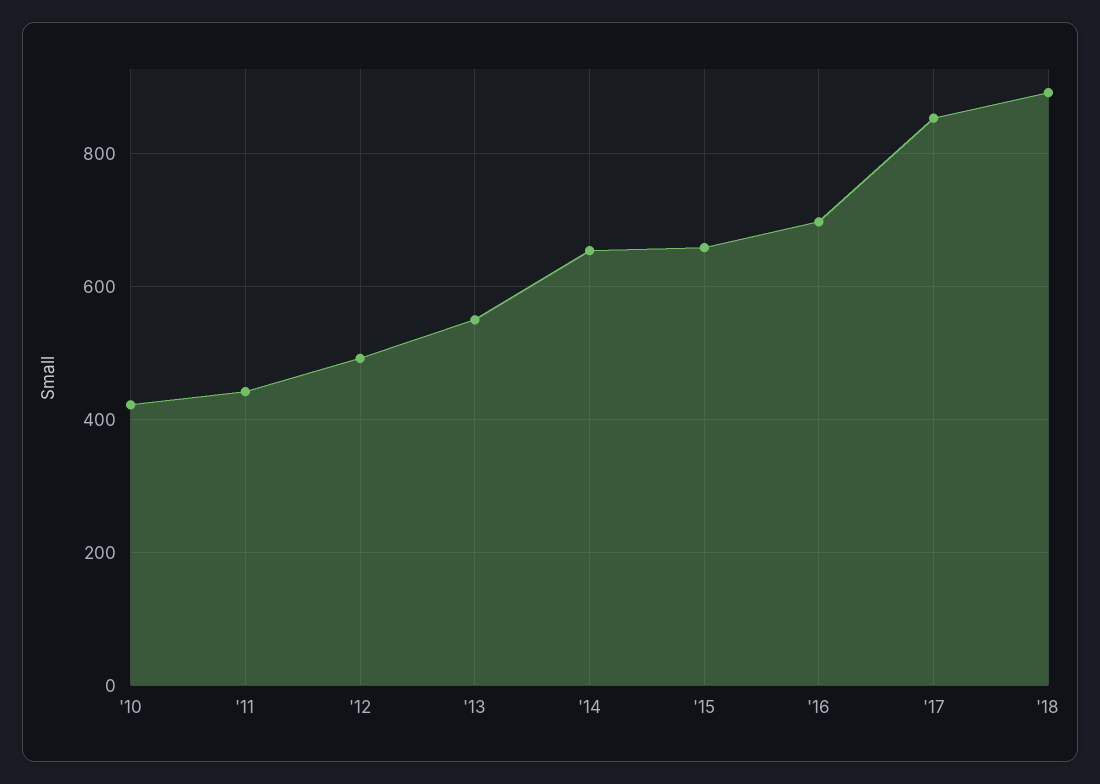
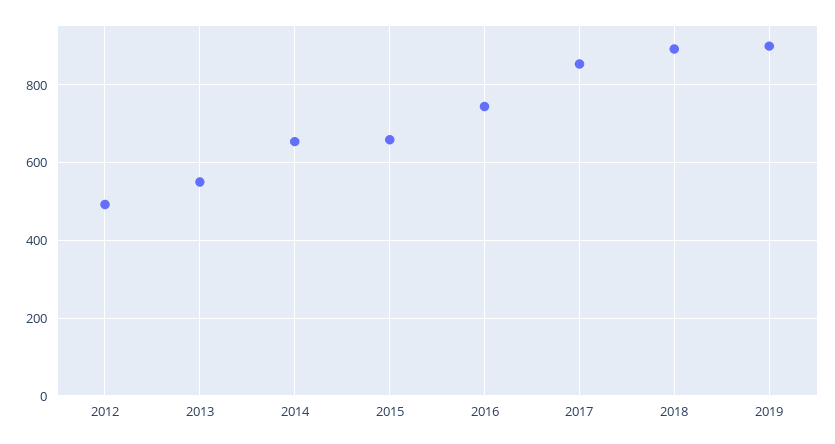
'10: 420 -> none
'11: 440 -> none
'16: 700 -> 740
2019: none -> 900

